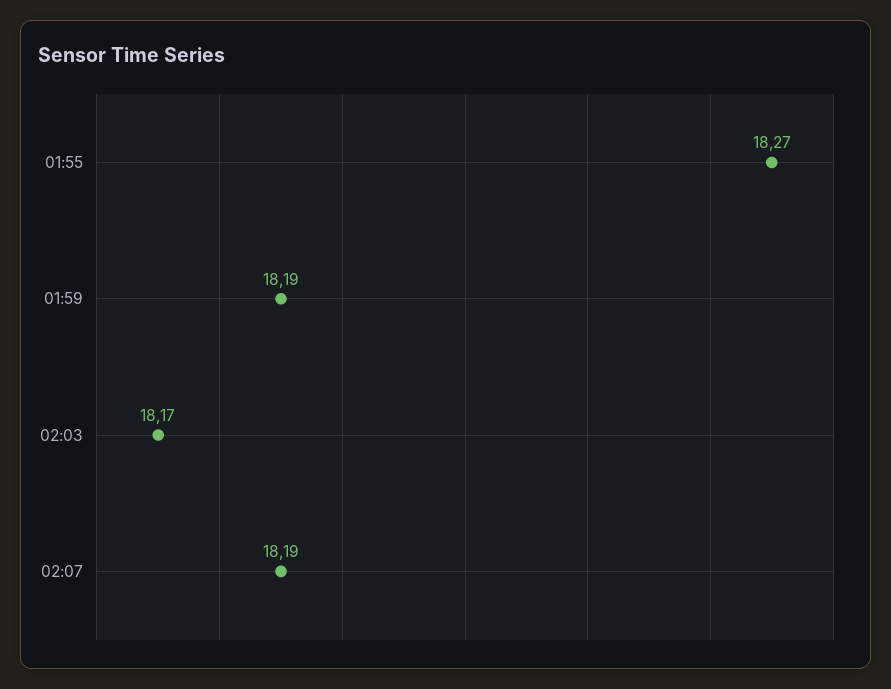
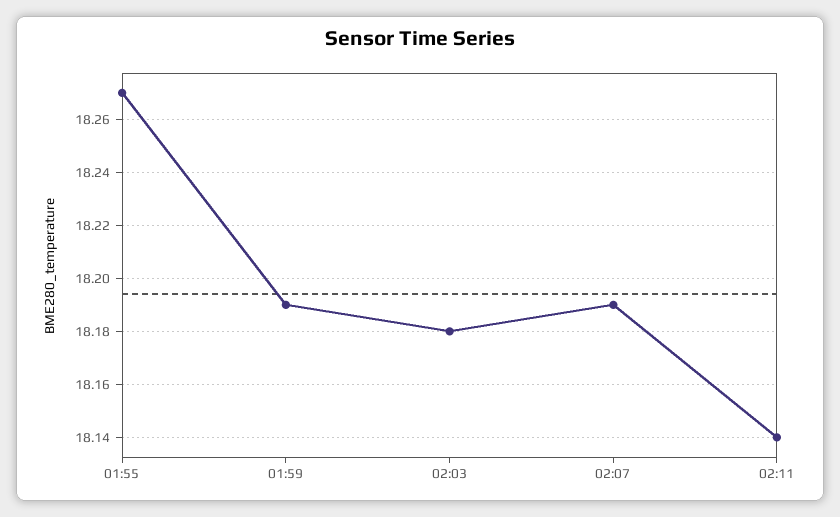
02:03: 18.17 -> 18.18
02:11: none -> 18.14

